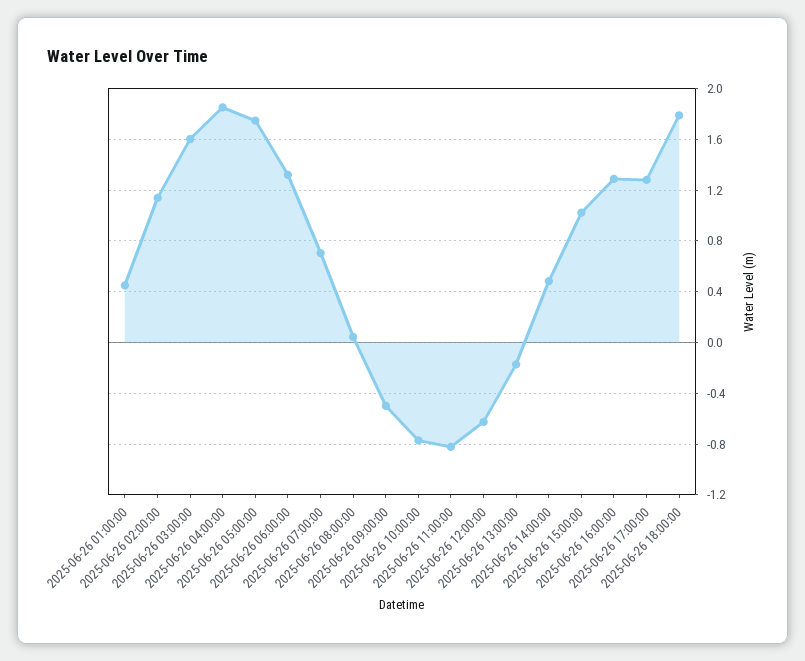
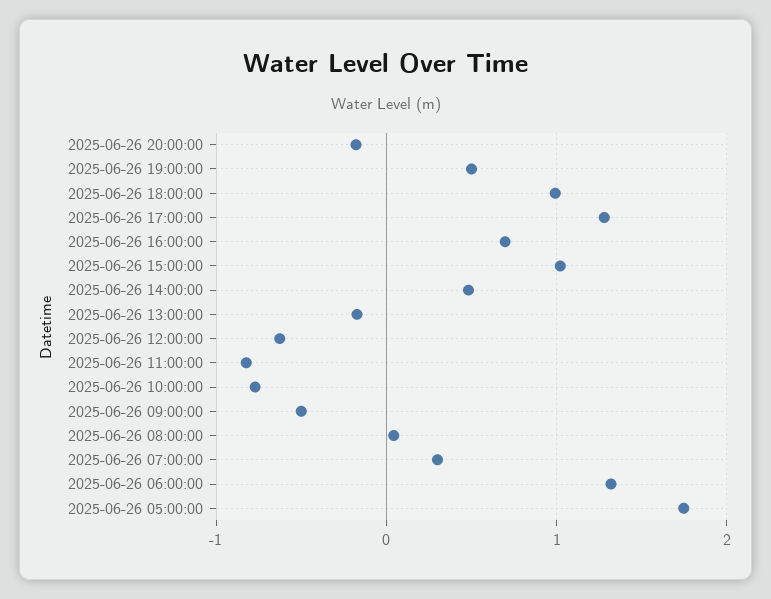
2025-06-26 01:00:00: 0.45 -> none
2025-06-26 02:00:00: 1.15 -> none
2025-06-26 03:00:00: 1.6 -> none
2025-06-26 04:00:00: 1.85 -> none
2025-06-26 07:00:00: 0.7 -> 0.3
2025-06-26 16:00:00: 1.3 -> 0.7
2025-06-26 18:00:00: 1.8 -> 1
2025-06-26 20:00:00: none -> -0.2
2025-06-26 19:00:00: none -> 0.5

